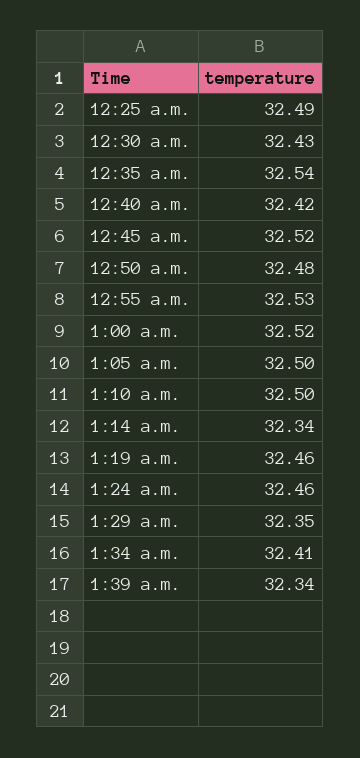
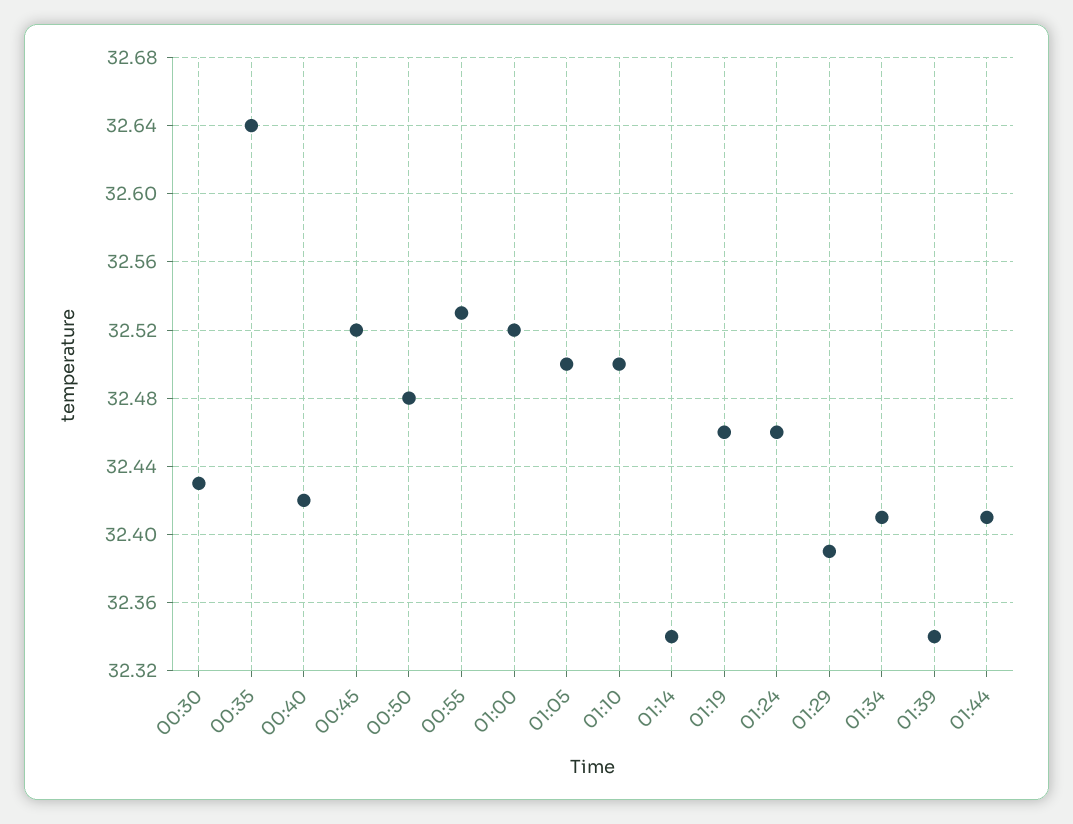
12:25 a.m.: 32.49 -> none
12:35 a.m.: 32.54 -> 32.64
1:29 a.m.: 32.35 -> 32.39
01:44: none -> 32.41

